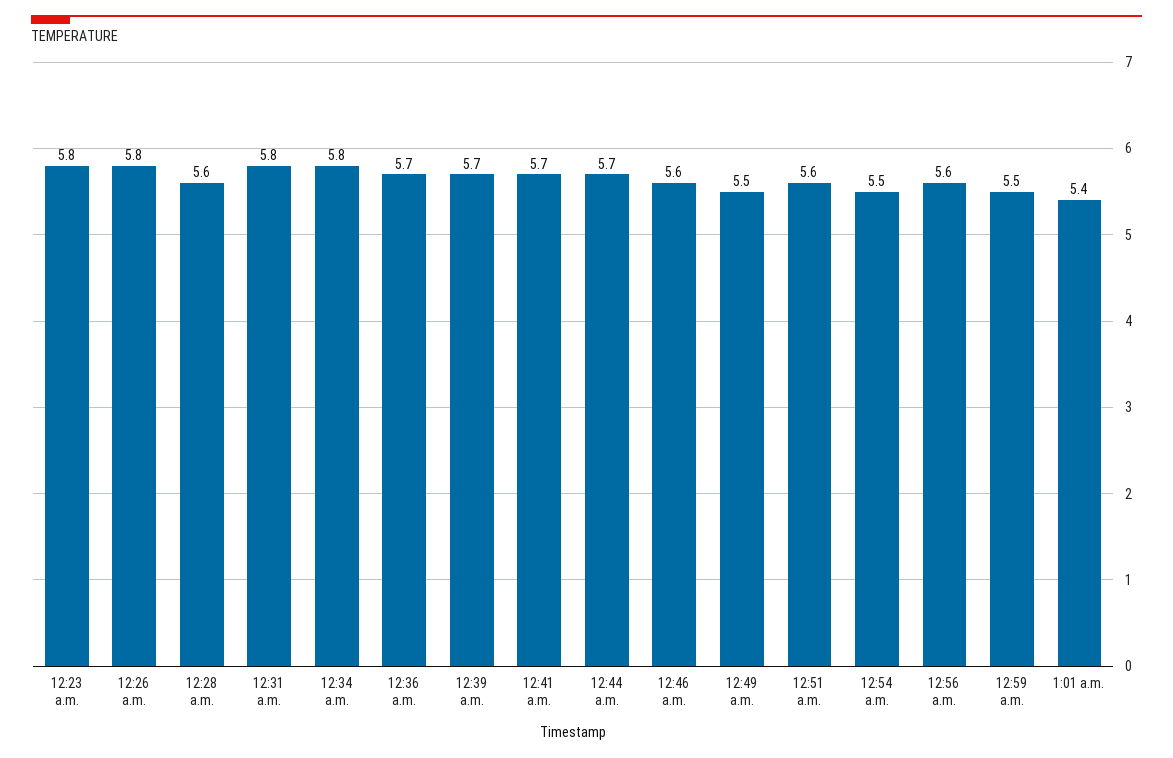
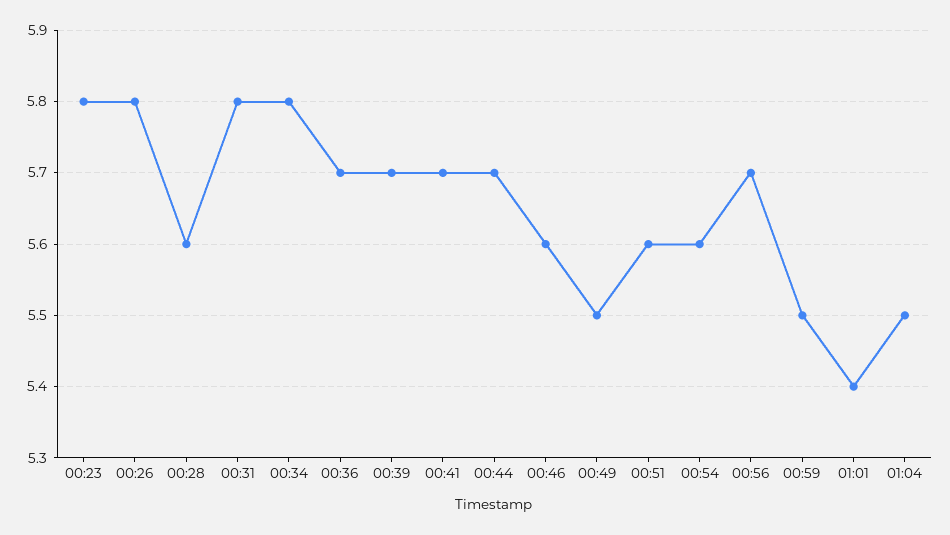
12:54 a.m.: 5.5 -> 5.6
12:56 a.m.: 5.6 -> 5.7
01:04: none -> 5.5

